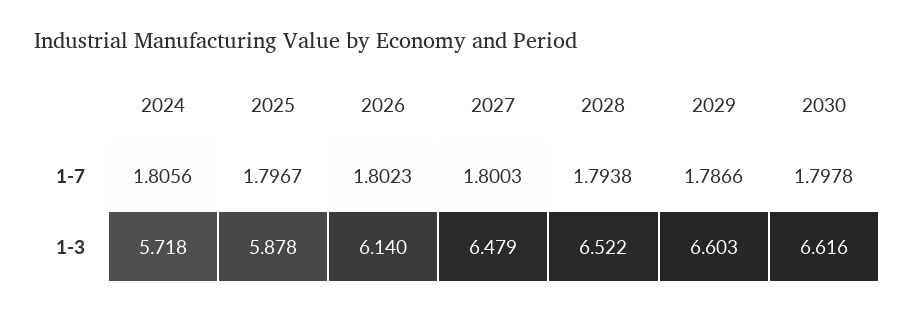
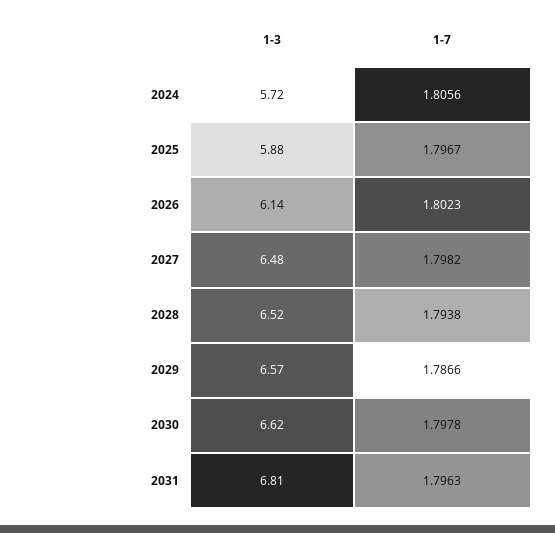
2027, 1-7: 1.8003 -> 1.7982
2029, 1-3: 6.603 -> 6.57
2031, 1-3: none -> 6.81
2031, 1-7: none -> 1.7963

